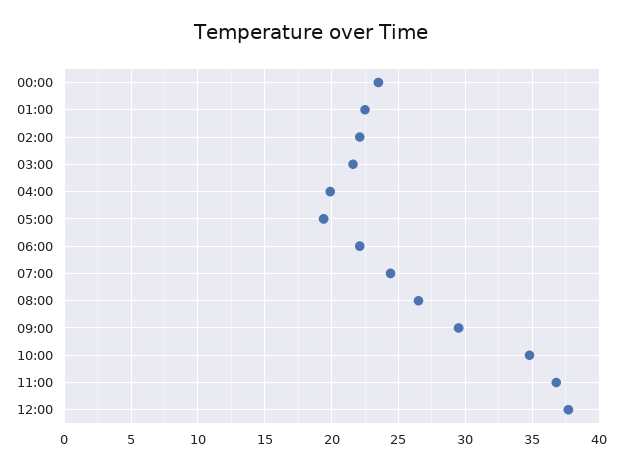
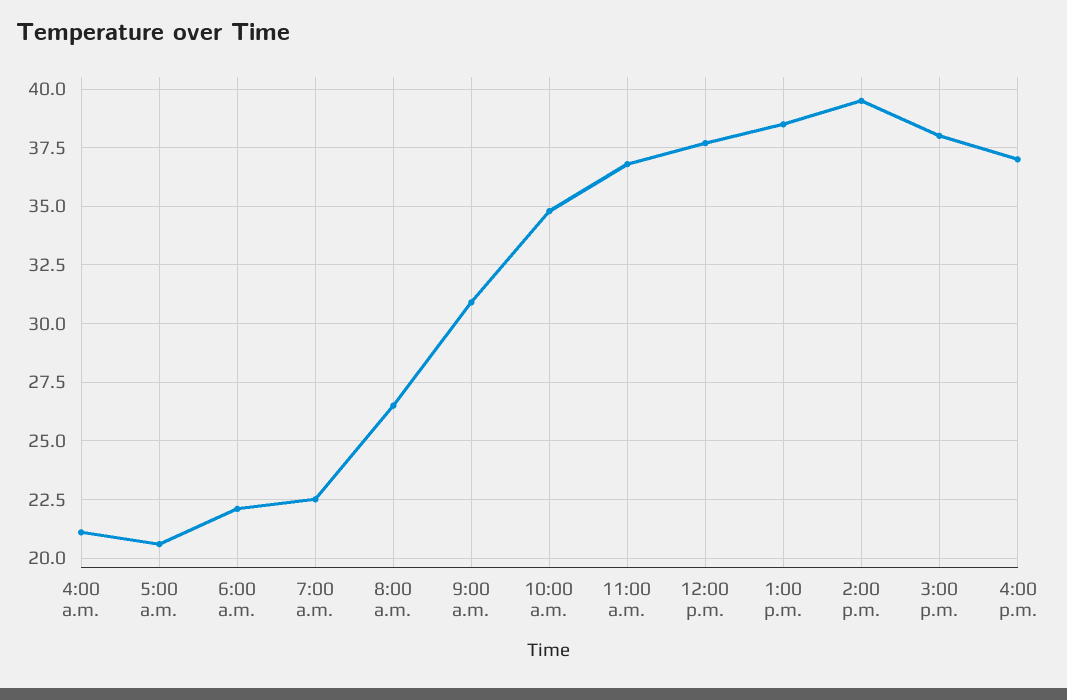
00:00: 23.5 -> none
01:00: 22.5 -> none
02:00: 22 -> none
03:00: 21.5 -> none
04:00: 20 -> 21
05:00: 19.5 -> 20.5
07:00: 24.5 -> 22.5
09:00: 29.5 -> 31
1:00 p.m.: none -> 38.5
2:00 p.m.: none -> 39.5
3:00 p.m.: none -> 38
4:00 p.m.: none -> 37

